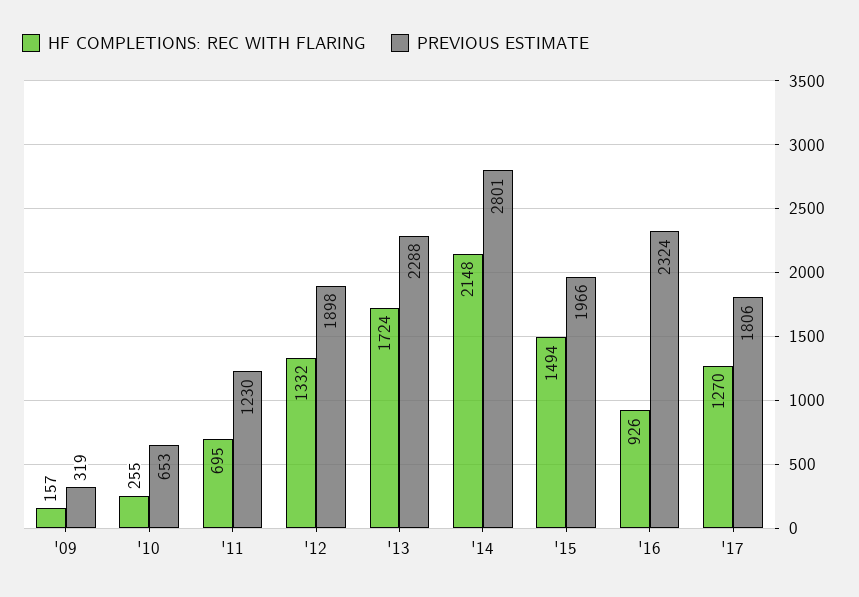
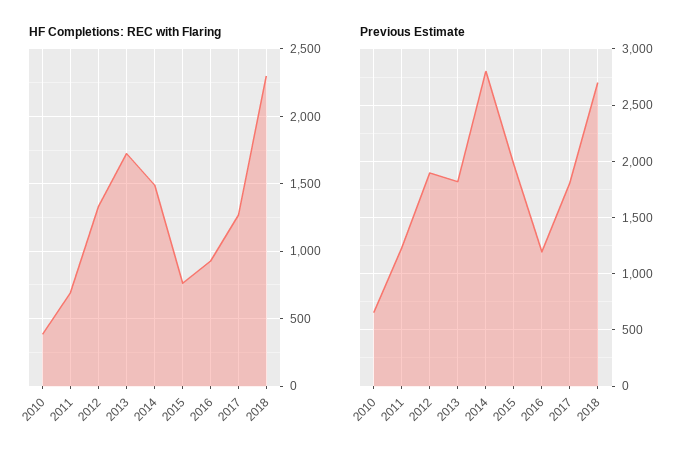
HF COMPLETIONS: REC WITH FLARING, '09: 157 -> none
PREVIOUS ESTIMATE, '09: 319 -> none
HF COMPLETIONS: REC WITH FLARING, '10: 255 -> 400
PREVIOUS ESTIMATE, '13: 2288 -> 1800
HF COMPLETIONS: REC WITH FLARING, '14: 2148 -> 1500
HF COMPLETIONS: REC WITH FLARING, '15: 1494 -> 750
PREVIOUS ESTIMATE, '16: 2324 -> 1200
HF COMPLETIONS: REC WITH FLARING, 2018: none -> 2300
PREVIOUS ESTIMATE, 2018: none -> 2700

